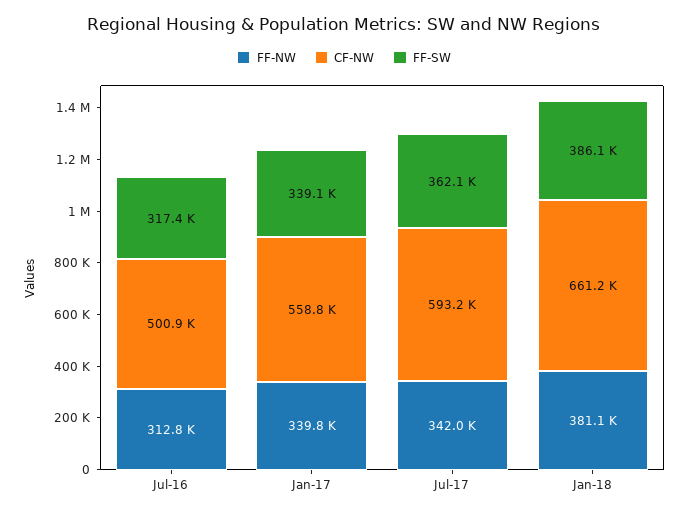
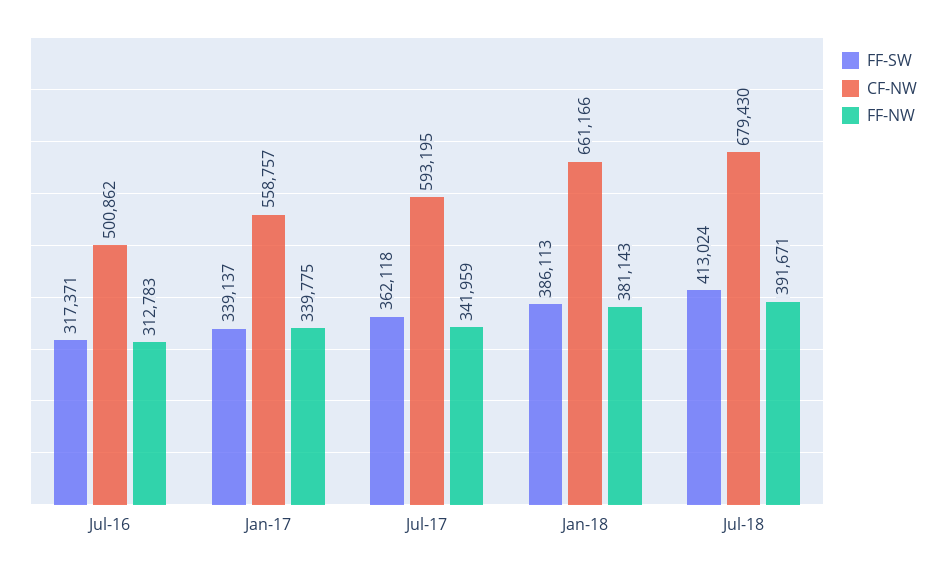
FF-SW, Jul-18: none -> 413024
CF-NW, Jul-18: none -> 679430
FF-NW, Jul-18: none -> 391671

